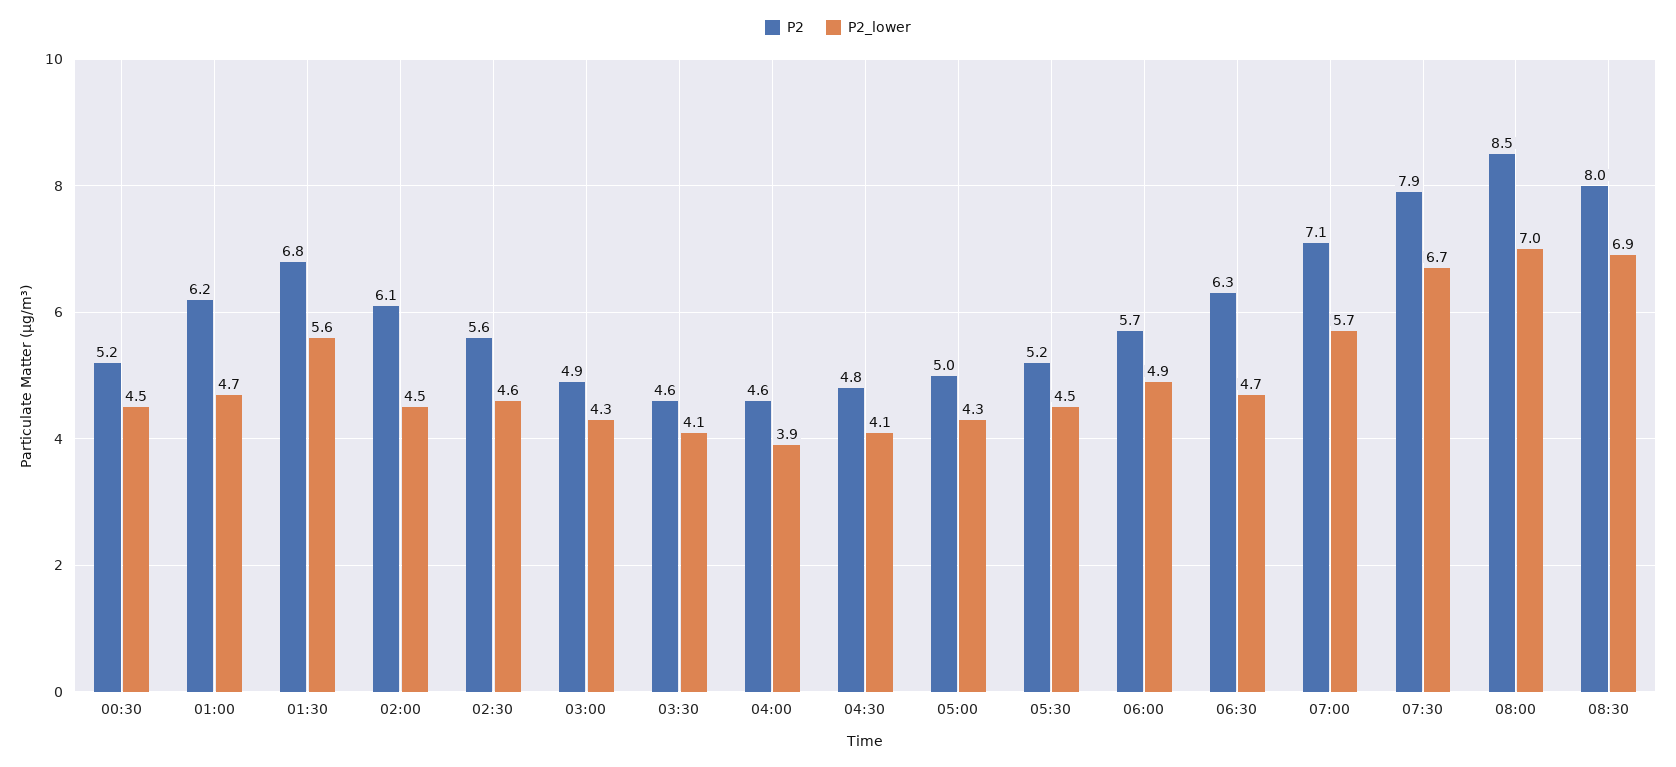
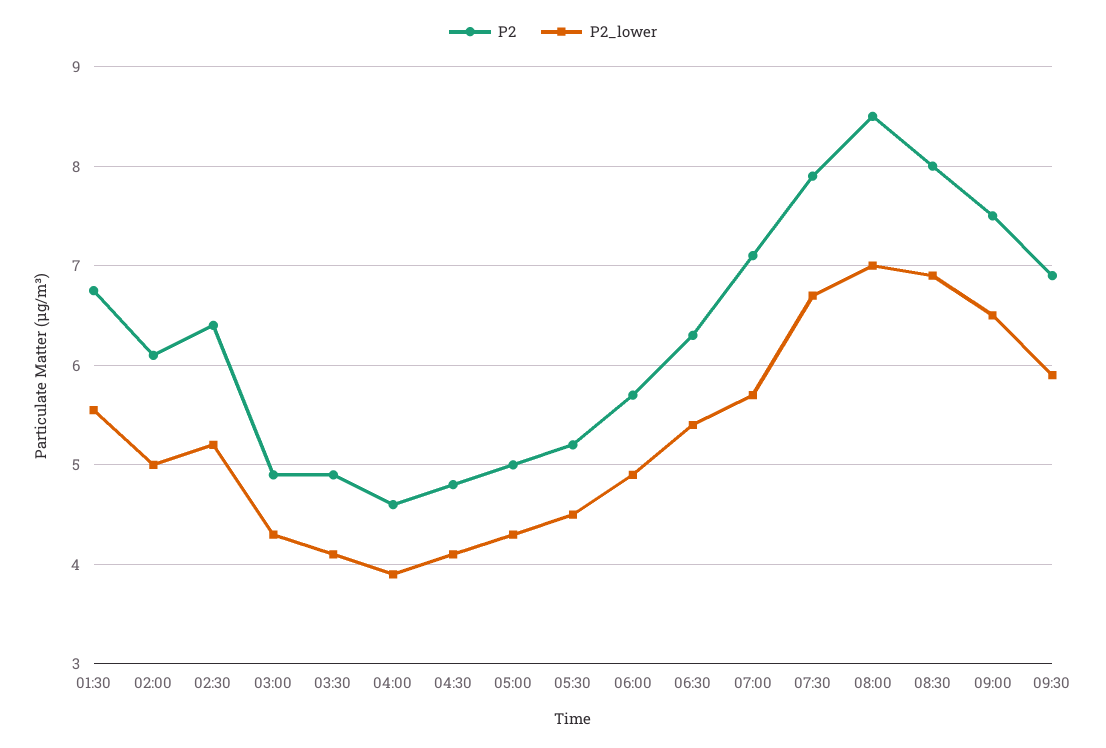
P2, 00:30: 5.2 -> none
P2_lower, 00:30: 4.5 -> none
P2, 01:00: 6.2 -> none
P2_lower, 01:00: 4.7 -> none
P2_lower, 02:00: 4.5 -> 5
P2, 02:30: 5.6 -> 6.4
P2_lower, 02:30: 4.6 -> 5.2
P2, 03:30: 4.6 -> 4.9
P2_lower, 06:30: 4.7 -> 5.4
P2, 09:00: none -> 7.5
P2_lower, 09:00: none -> 6.5
P2, 09:30: none -> 6.9
P2_lower, 09:30: none -> 5.9

